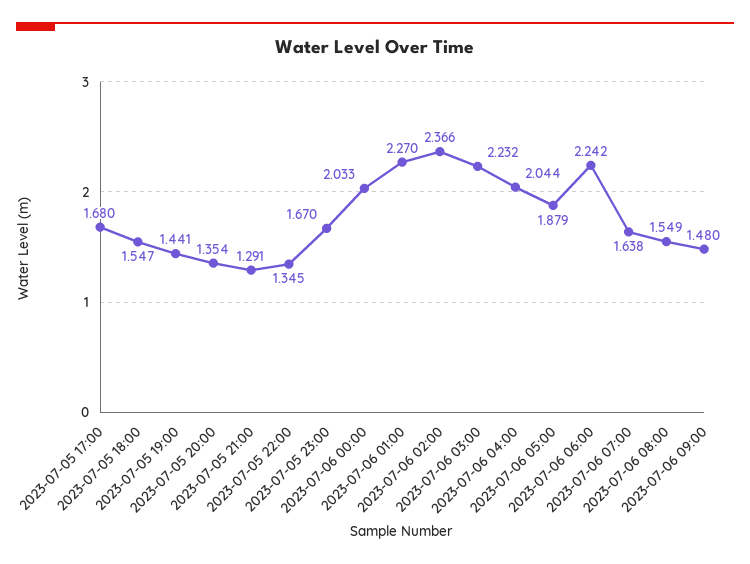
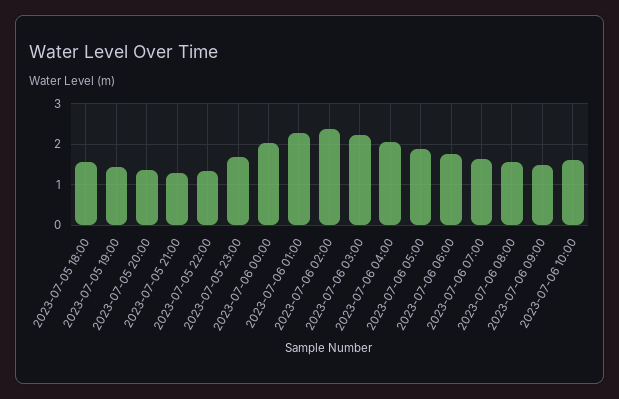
2023-07-05 17:00: 1.68 -> none
2023-07-06 06:00: 2.242 -> 1.8
2023-07-06 10:00: none -> 1.6

